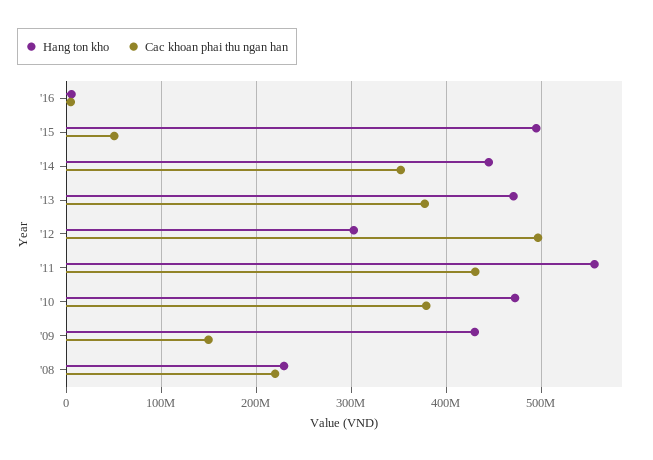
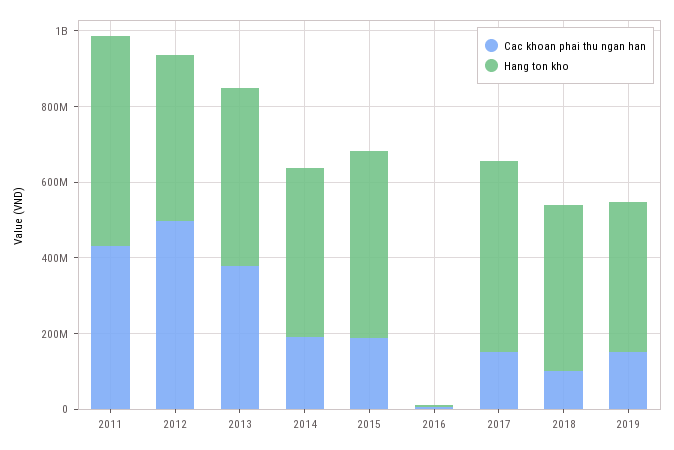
Cac khoan phai thu ngan han, '15: 50000000 -> 200000000
Cac khoan phai thu ngan han, '14: 350000000 -> 200000000
Hang ton kho, '12: 300000000 -> 450000000
Hang ton kho, '10: 470000000 -> none
Cac khoan phai thu ngan han, '10: 380000000 -> none
Hang ton kho, '09: 430000000 -> none
Cac khoan phai thu ngan han, '09: 150000000 -> none
Hang ton kho, '08: 230000000 -> none
Cac khoan phai thu ngan han, '08: 220000000 -> none
Cac khoan phai thu ngan han, 2017: none -> 150000000
Hang ton kho, 2017: none -> 500000000
Cac khoan phai thu ngan han, 2018: none -> 100000000
Hang ton kho, 2018: none -> 450000000
Cac khoan phai thu ngan han, 2019: none -> 150000000
Hang ton kho, 2019: none -> 400000000

